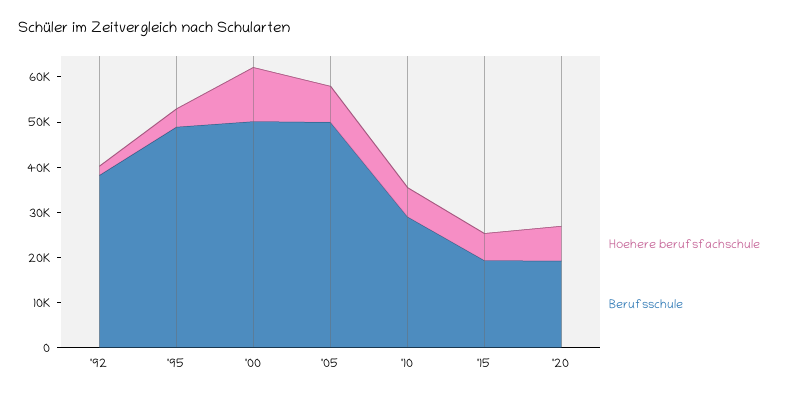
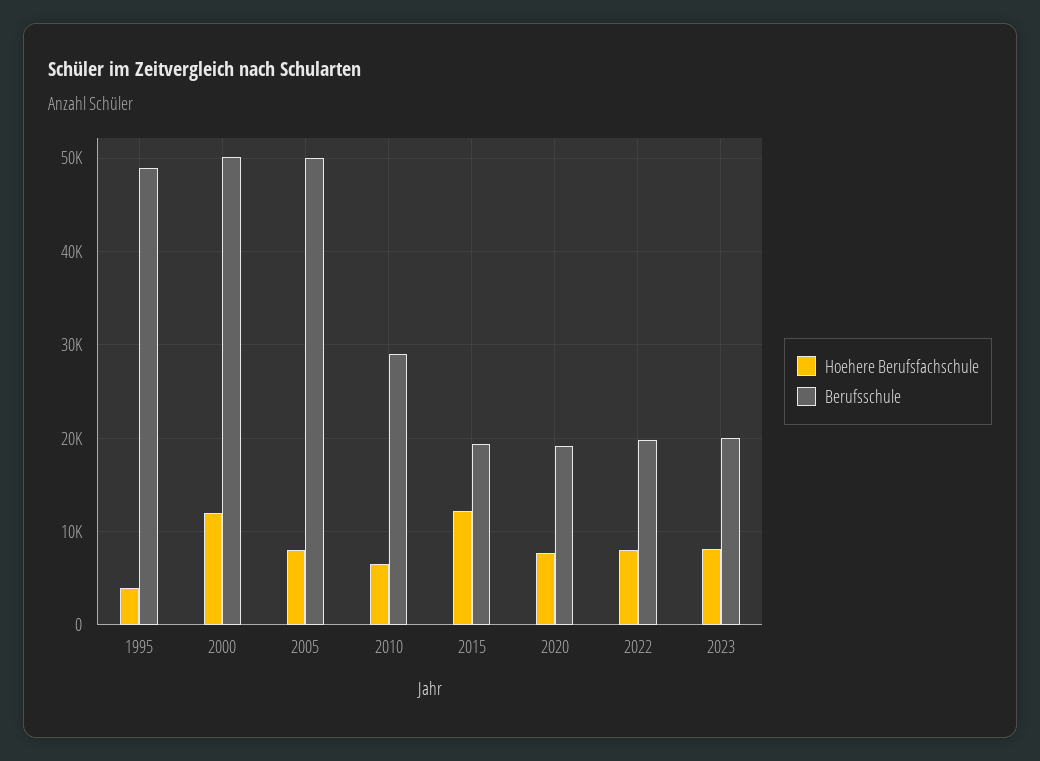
Hoehere berufsfachschule, '92: 2000 -> none
Berufsschule, '92: 38000 -> none
Hoehere berufsfachschule, '15: 6000 -> 12000
Hoehere berufsfachschule, 2022: none -> 8000
Berufsschule, 2022: none -> 20000
Hoehere berufsfachschule, 2023: none -> 8000
Berufsschule, 2023: none -> 20000

